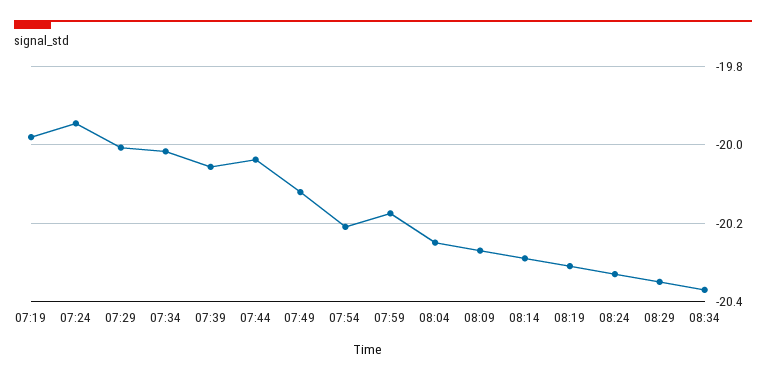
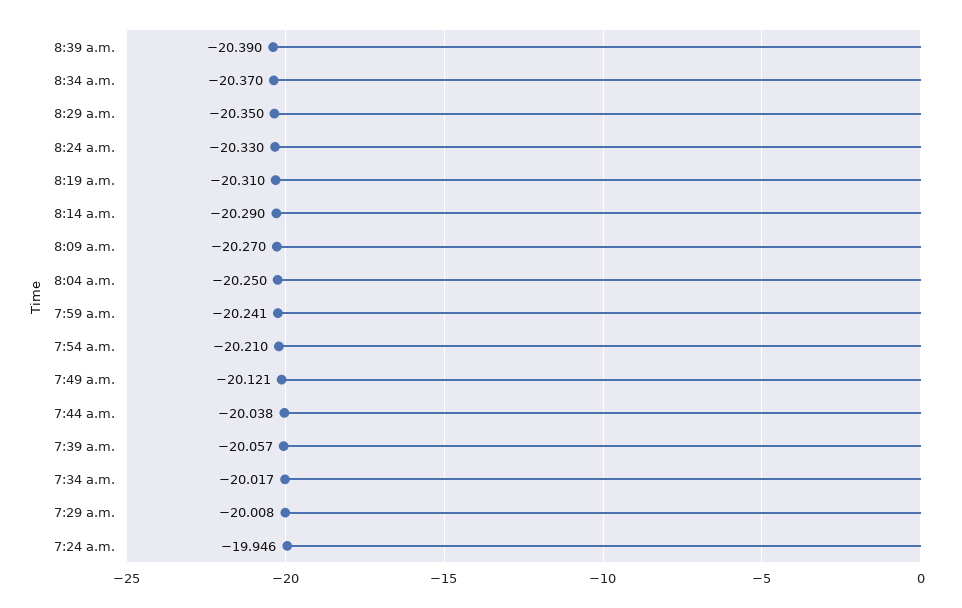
07:19: -19.98 -> none
07:59: -20.18 -> -20.241
8:39 a.m.: none -> -20.39

